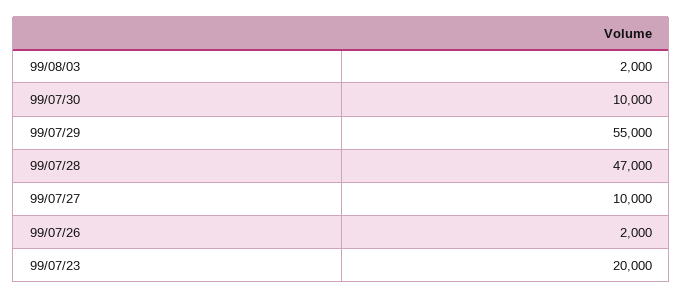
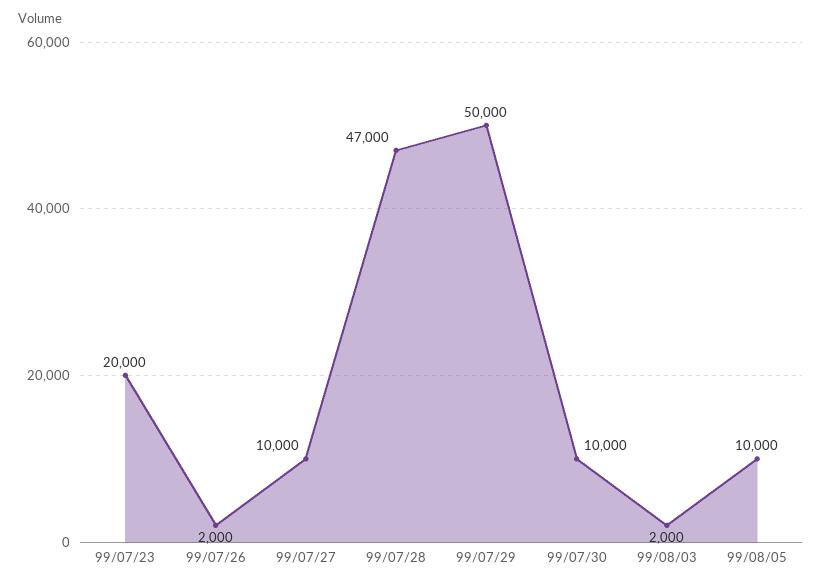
99/07/29: 55000 -> 50000
99/08/05: none -> 10000

